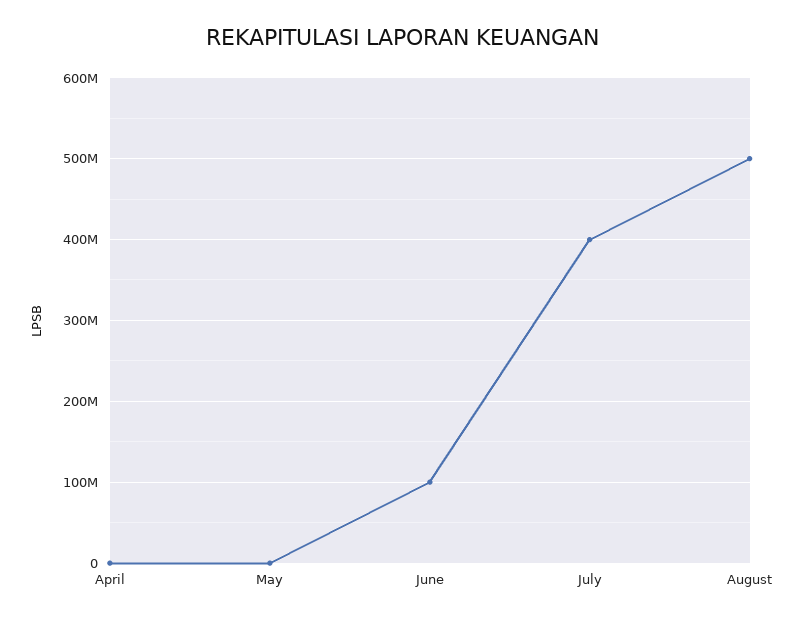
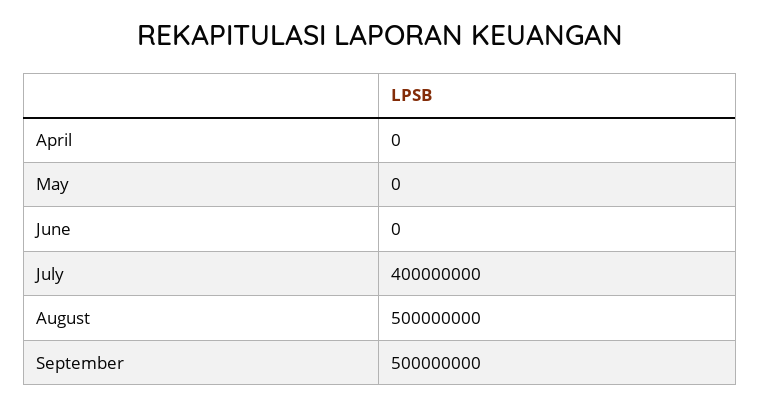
June: 100000000 -> 0
September: none -> 500000000

